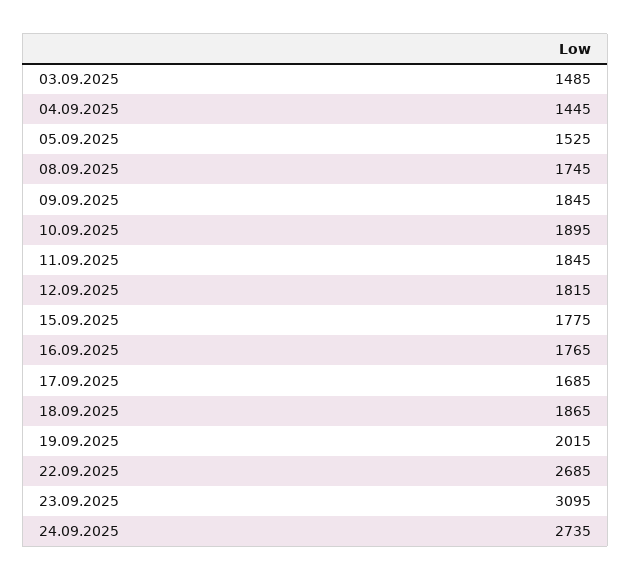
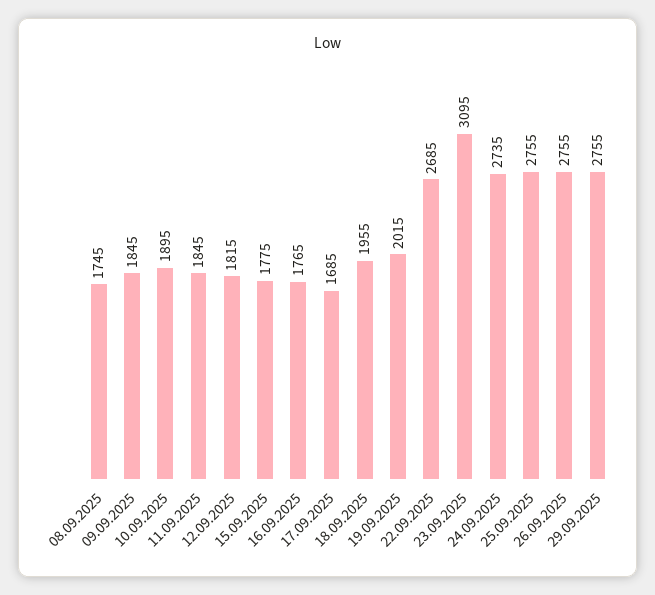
03.09.2025: 1485 -> none
04.09.2025: 1445 -> none
05.09.2025: 1525 -> none
18.09.2025: 1865 -> 1955
25.09.2025: none -> 2755
26.09.2025: none -> 2755
29.09.2025: none -> 2755

